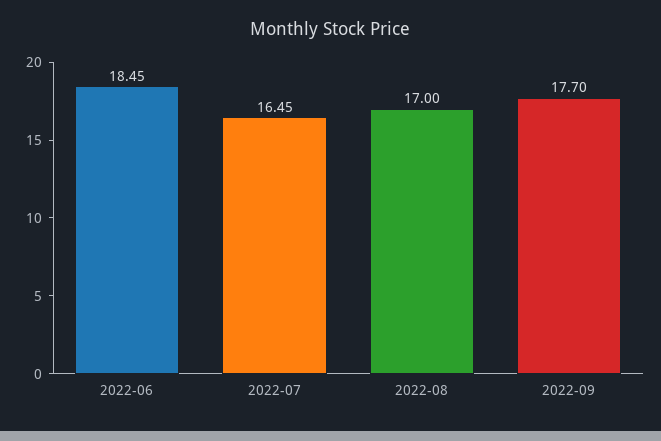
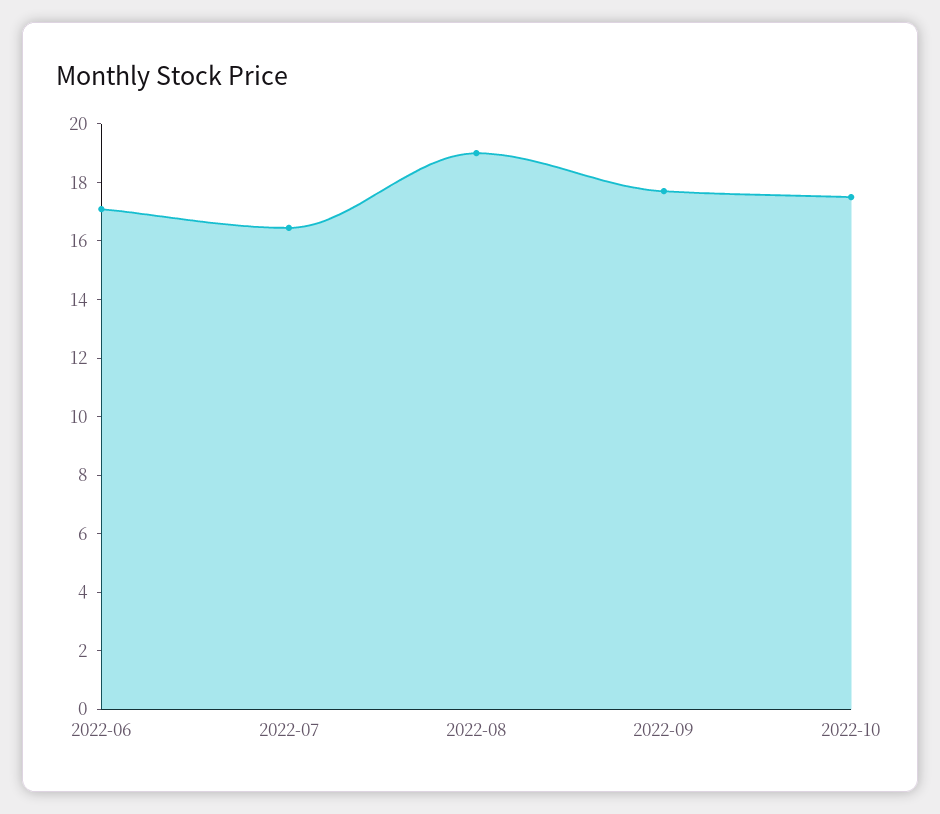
2022-06: 18.45 -> 17
2022-08: 17 -> 19
2022-10: none -> 17.5

